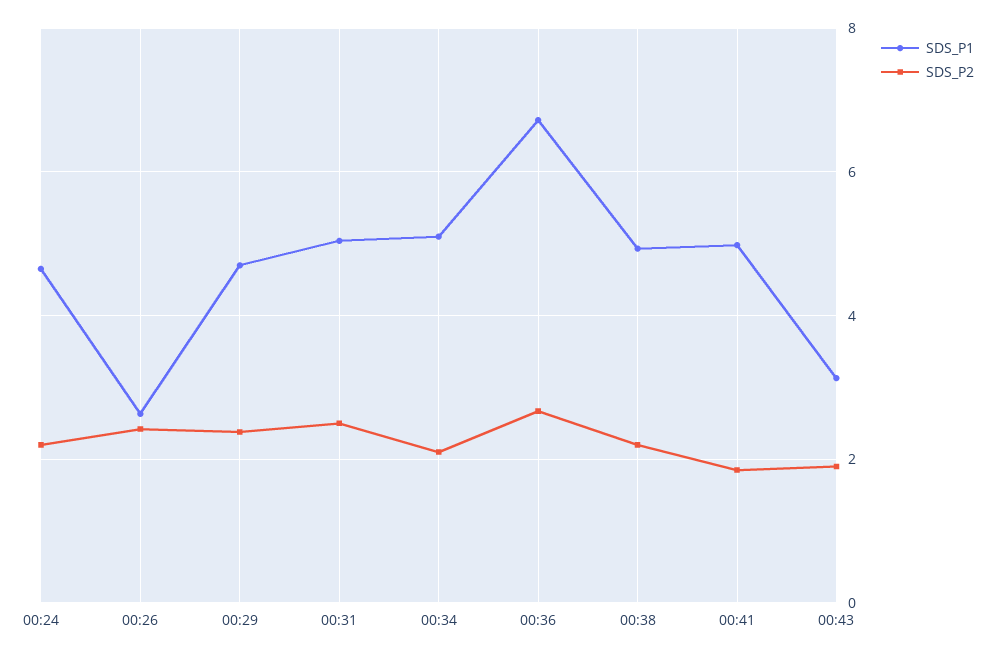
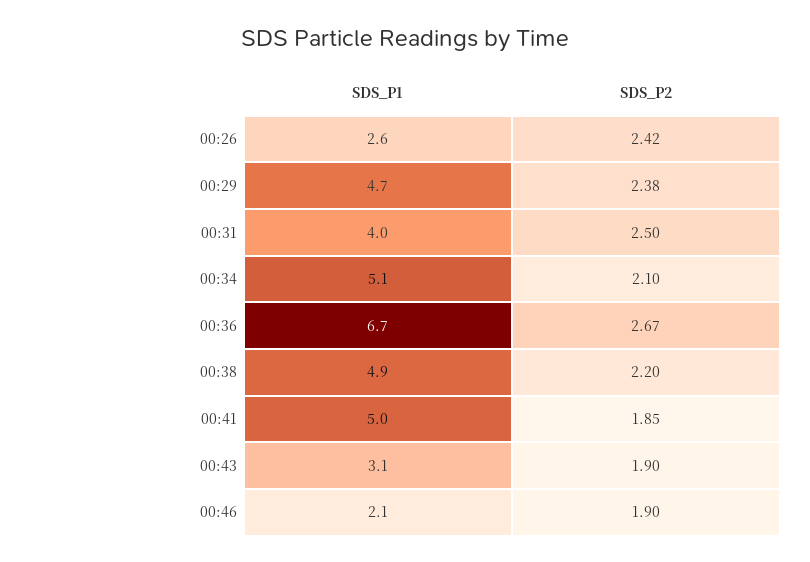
SDS_P1, 00:24: 4.6 -> none
SDS_P2, 00:24: 2.2 -> none
SDS_P1, 00:31: 5 -> 4
SDS_P1, 00:46: none -> 2.1
SDS_P2, 00:46: none -> 1.9

